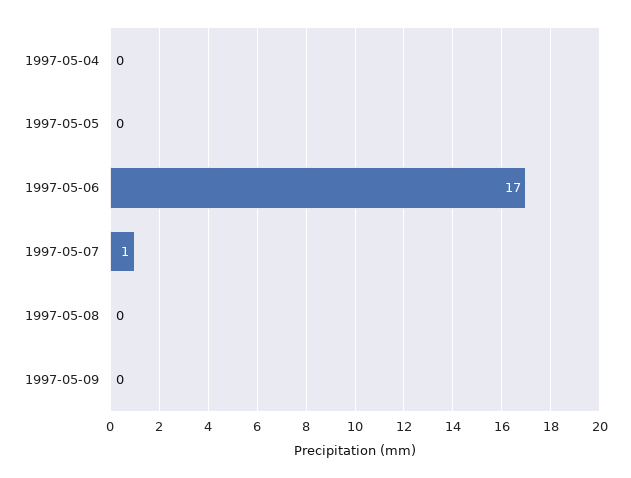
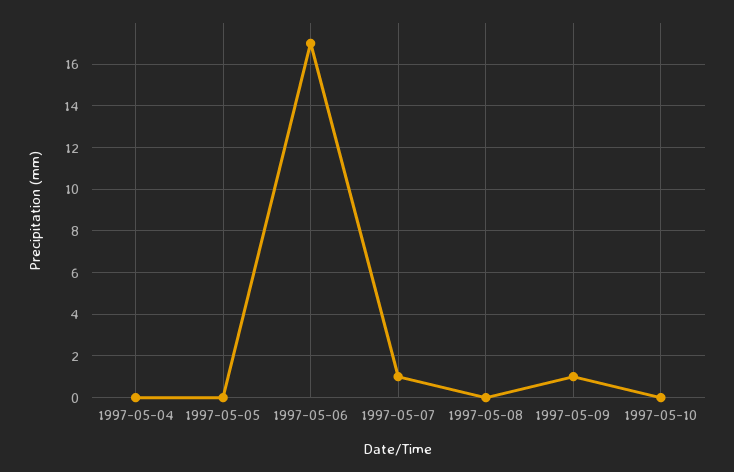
1997-05-09: 0 -> 1
1997-05-10: none -> 0

